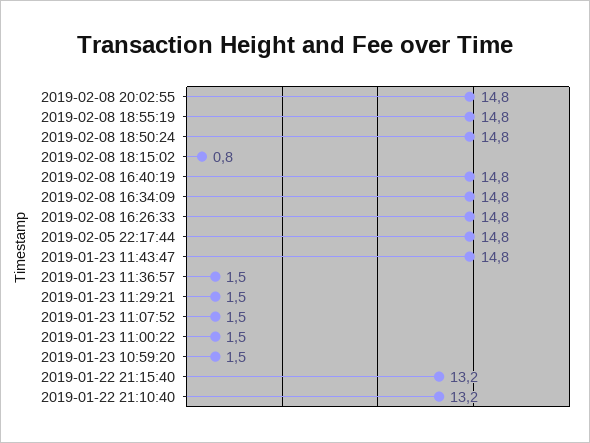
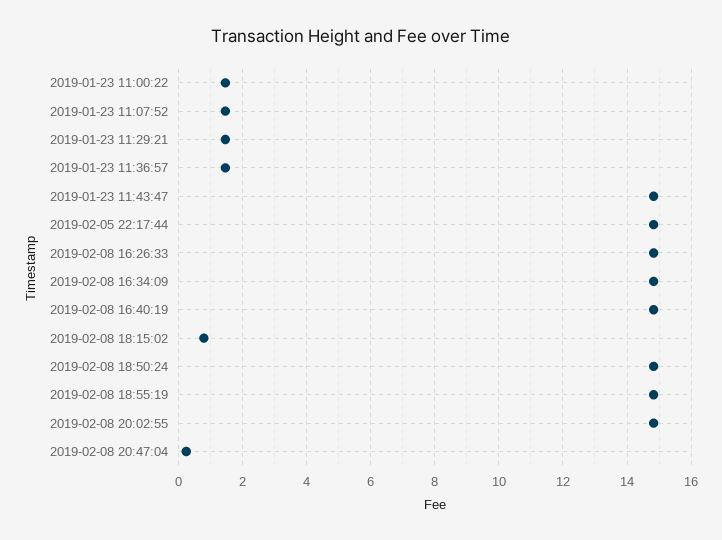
2019-01-23 10:59:20: 1.5 -> none
2019-01-22 21:15:40: 13.2 -> none
2019-01-22 21:10:40: 13.2 -> none
2019-02-08 20:47:04: none -> 0.2

